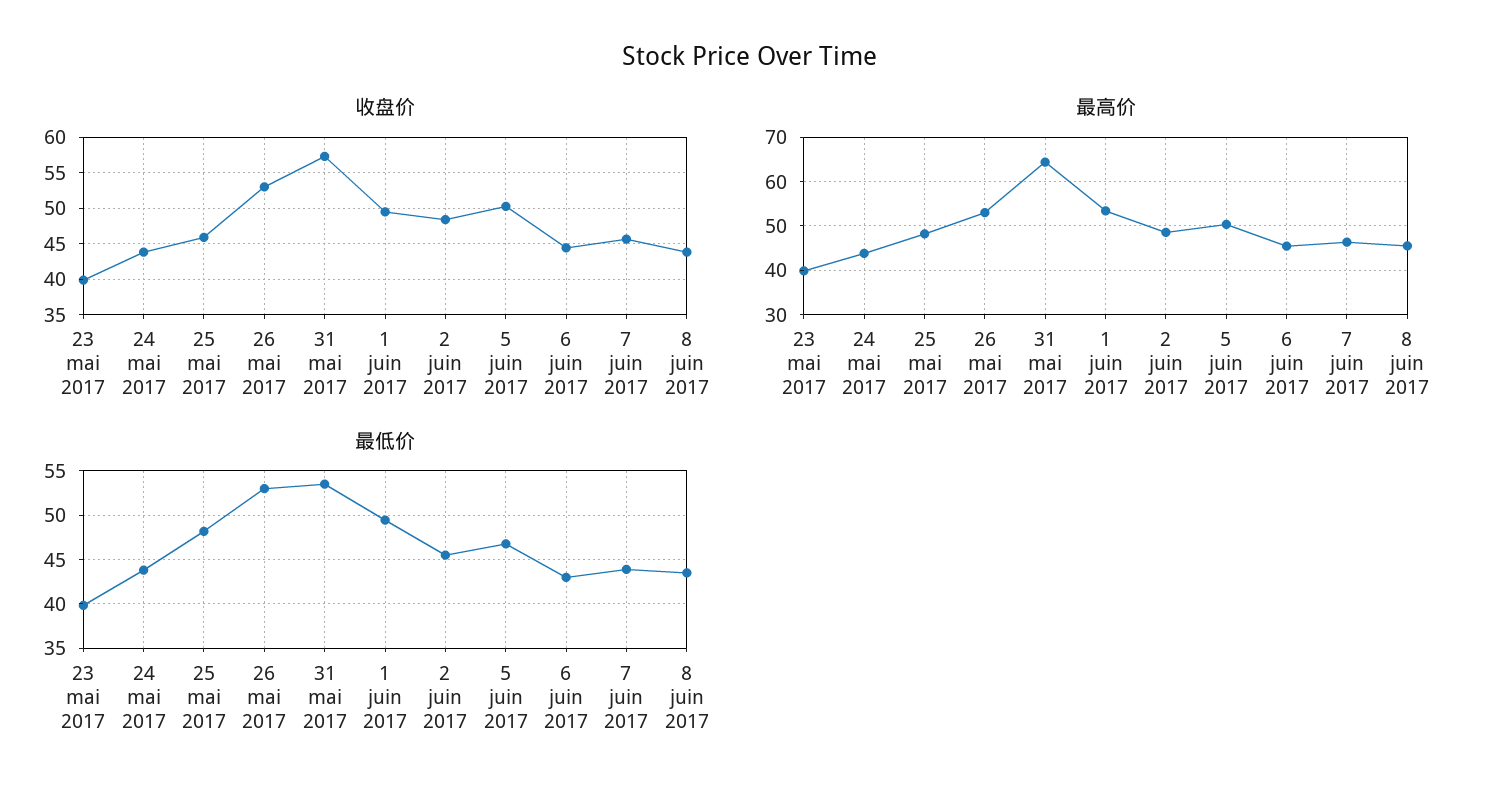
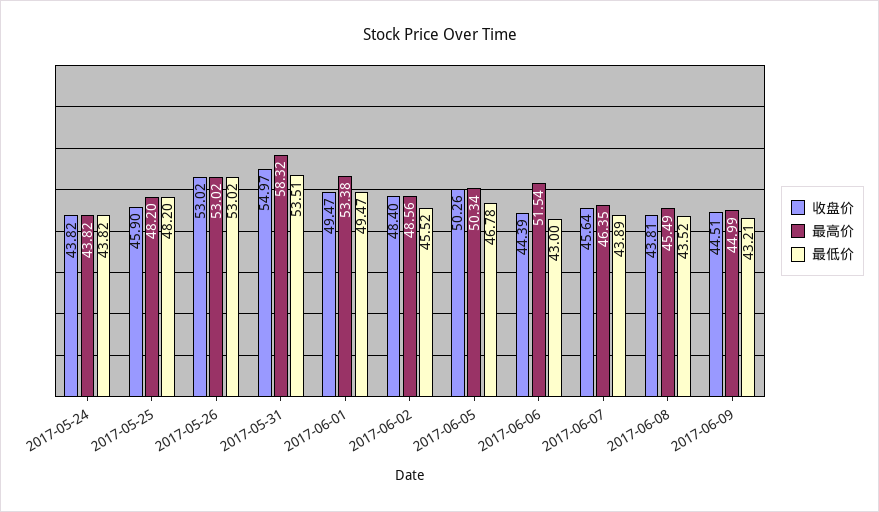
收盘价, 23 mai 2017: 40 -> none
收盘价, 31 mai 2017: 57 -> 54.97
最高价, 23 mai 2017: 40 -> none
最高价, 31 mai 2017: 64 -> 58.32
最高价, 6 juin 2017: 46 -> 51.54
最低价, 23 mai 2017: 40 -> none
收盘价, 2017-06-09: none -> 44.51
最高价, 2017-06-09: none -> 44.99
最低价, 2017-06-09: none -> 43.21

